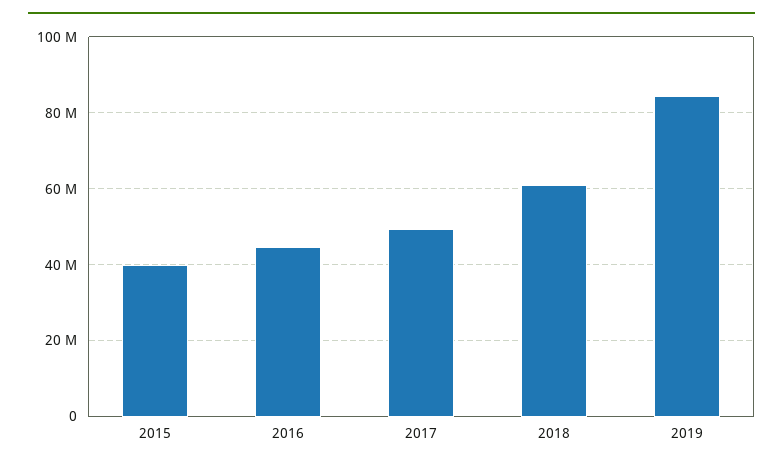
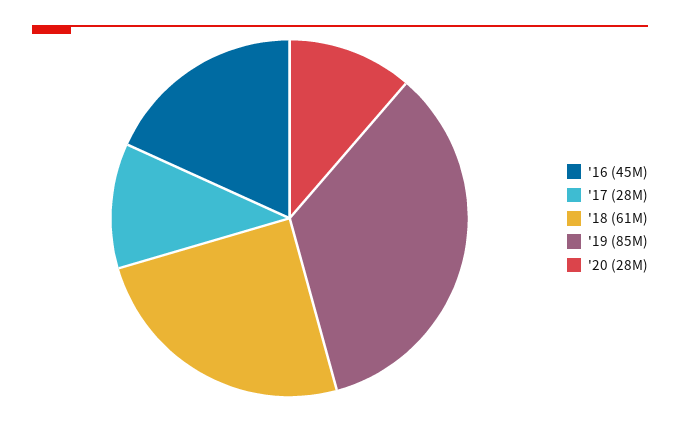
2015: 40000000 -> none
2017: 50000000 -> 28000000
'20: none -> 28000000

